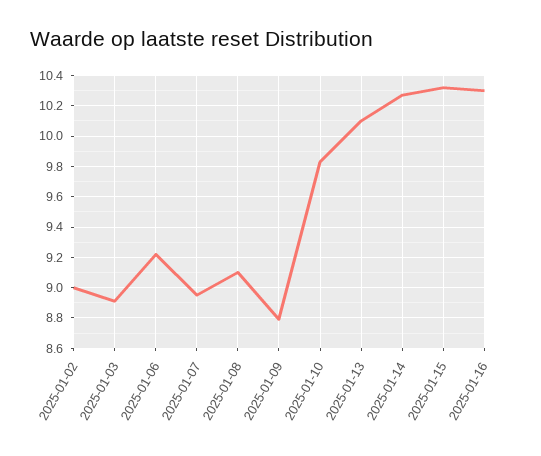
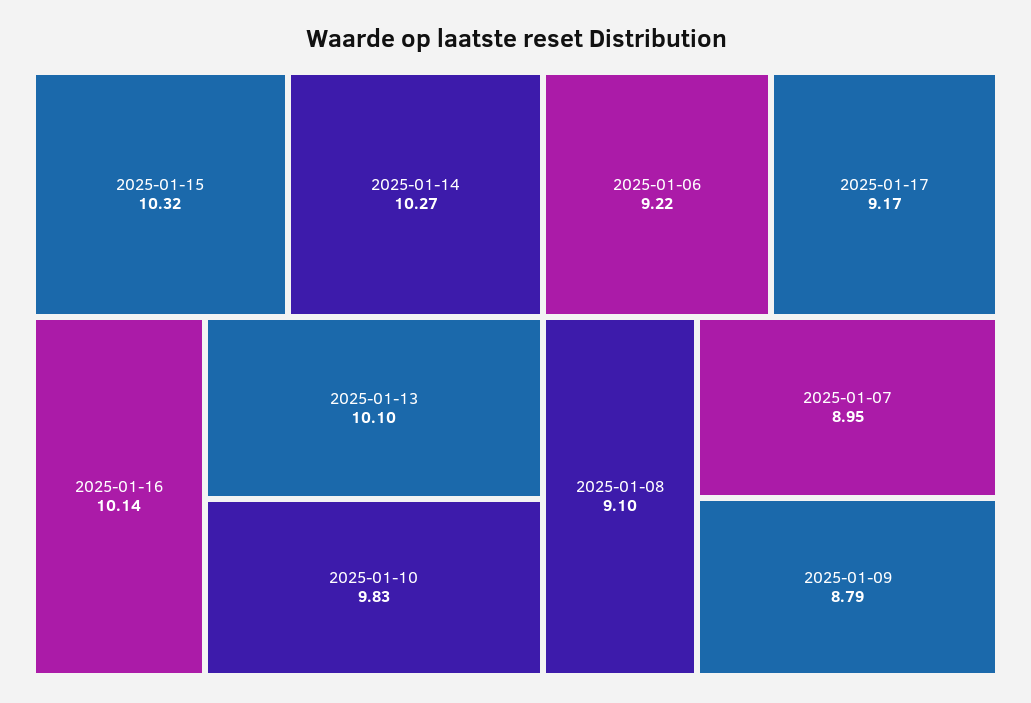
2025-01-02: 9 -> none
2025-01-03: 8.9 -> none
2025-01-16: 10.3 -> 10.14
2025-01-17: none -> 9.17

